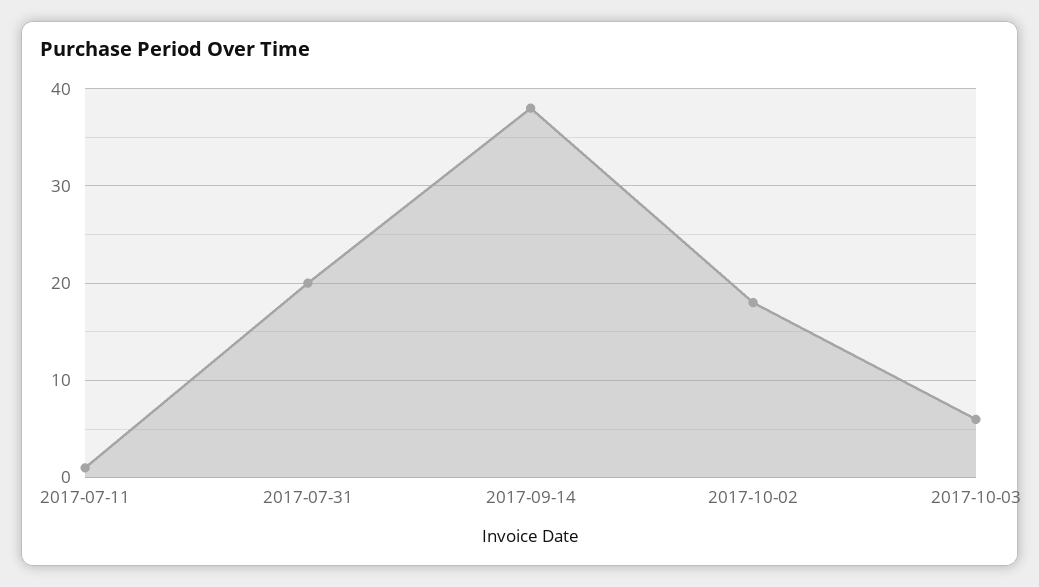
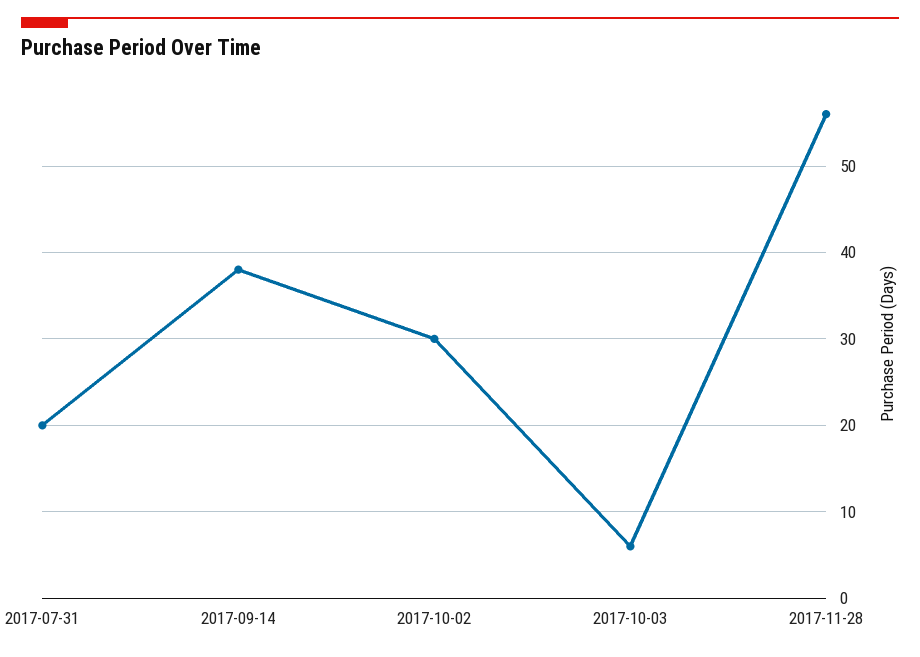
2017-07-11: 1 -> none
2017-10-02: 18 -> 30
2017-11-28: none -> 56

